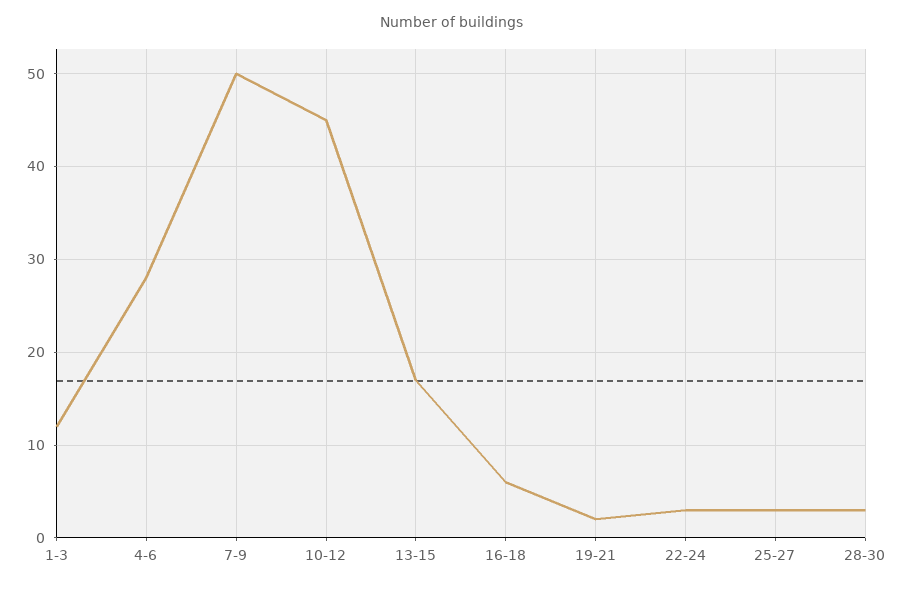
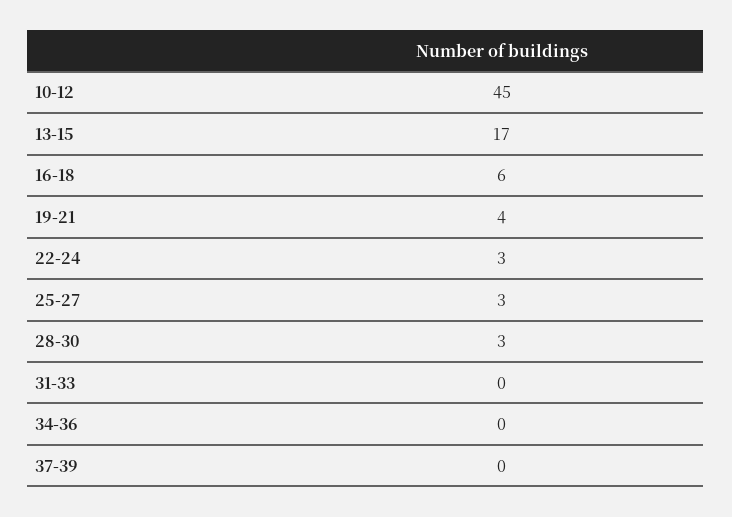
1-3: 12 -> none
4-6: 28 -> none
7-9: 50 -> none
19-21: 2 -> 4
31-33: none -> 0
34-36: none -> 0
37-39: none -> 0

